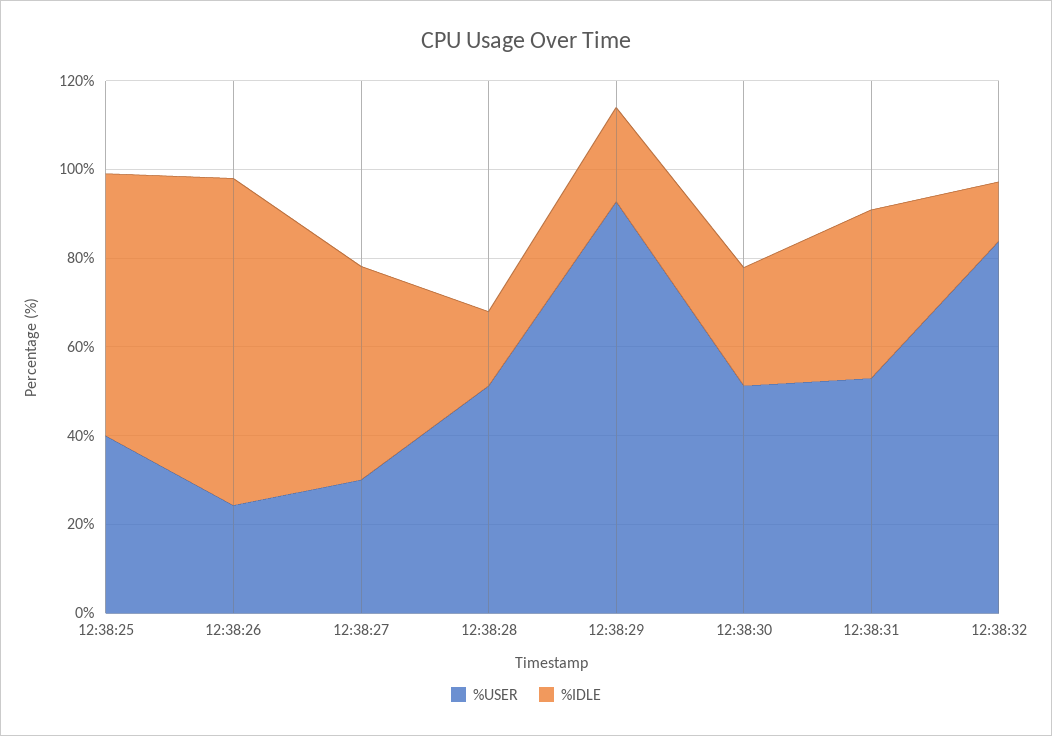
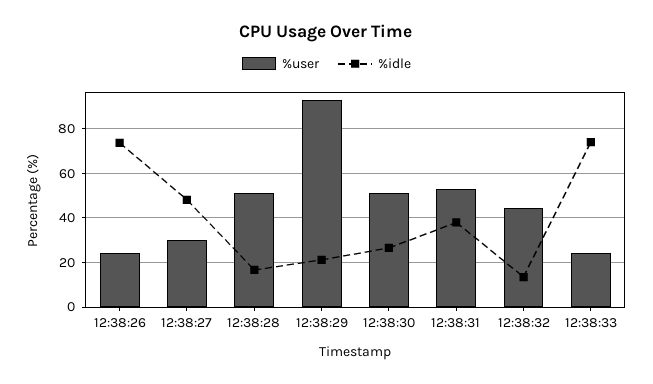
%USER, 12:38:25: 40 -> none
%IDLE, 12:38:25: 60 -> none
%USER, 12:38:32: 85 -> 45
%USER, 12:38:33: none -> 25
%IDLE, 12:38:33: none -> 75

